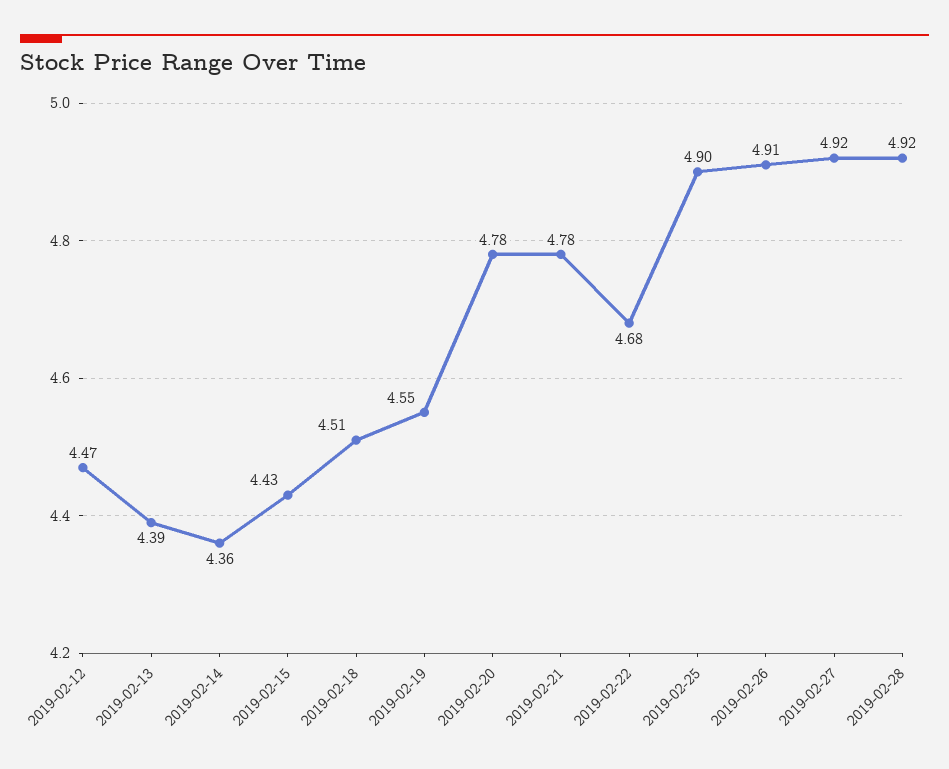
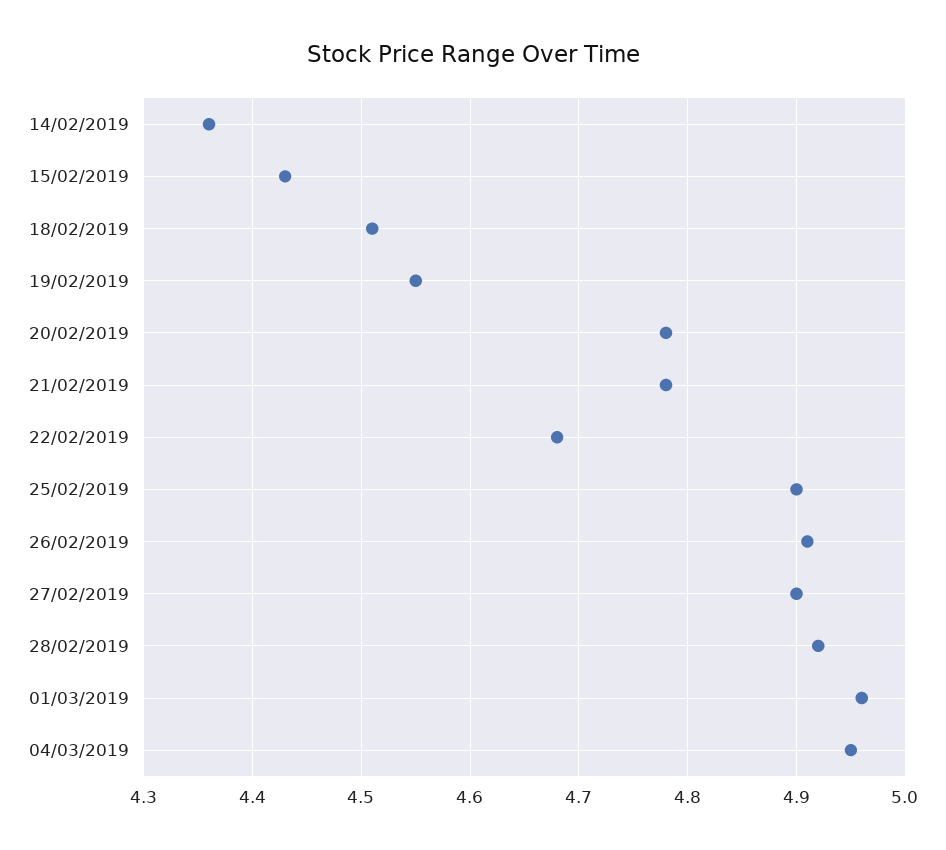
2019-02-12: 4.47 -> none
2019-02-13: 4.39 -> none
2019-02-27: 4.92 -> 4.9
01/03/2019: none -> 4.96
04/03/2019: none -> 4.95

